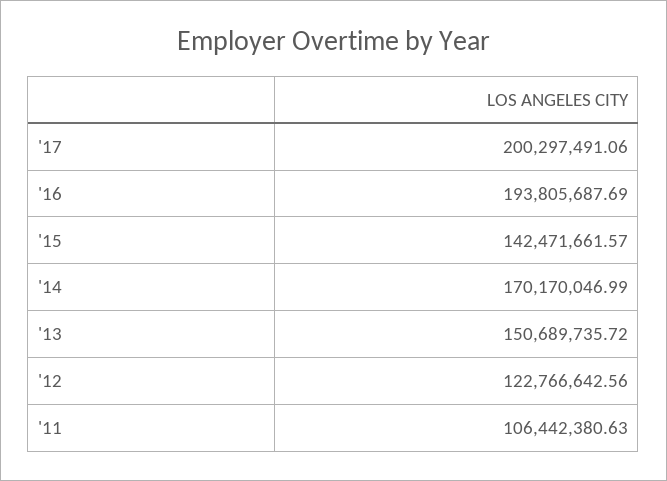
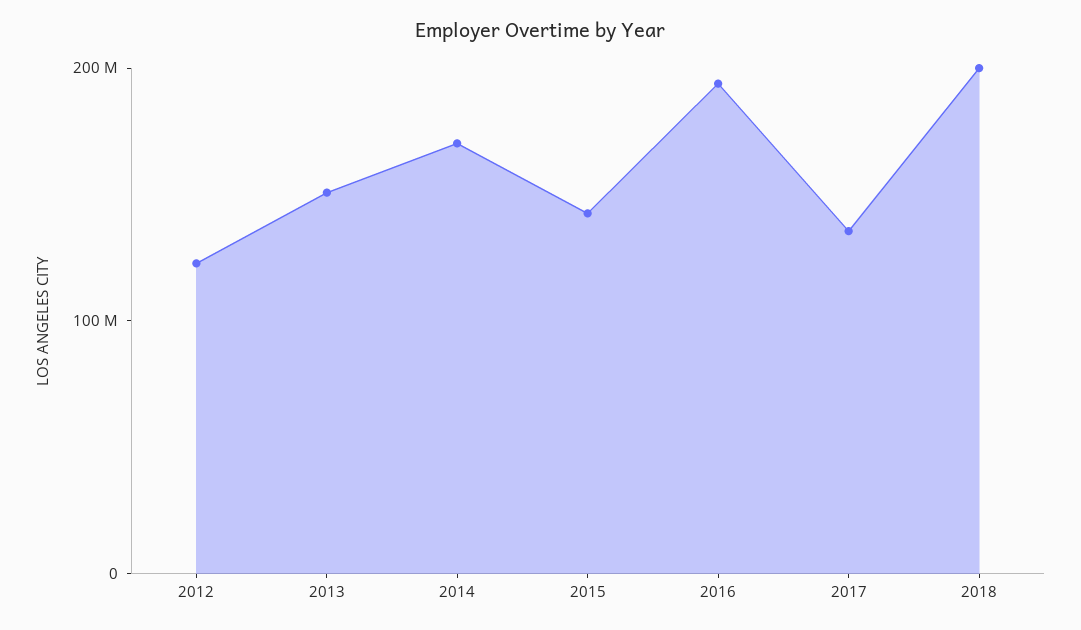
'17: 200297491.06 -> 140000000
'11: 106442380.63 -> none
2018: none -> 200000000

